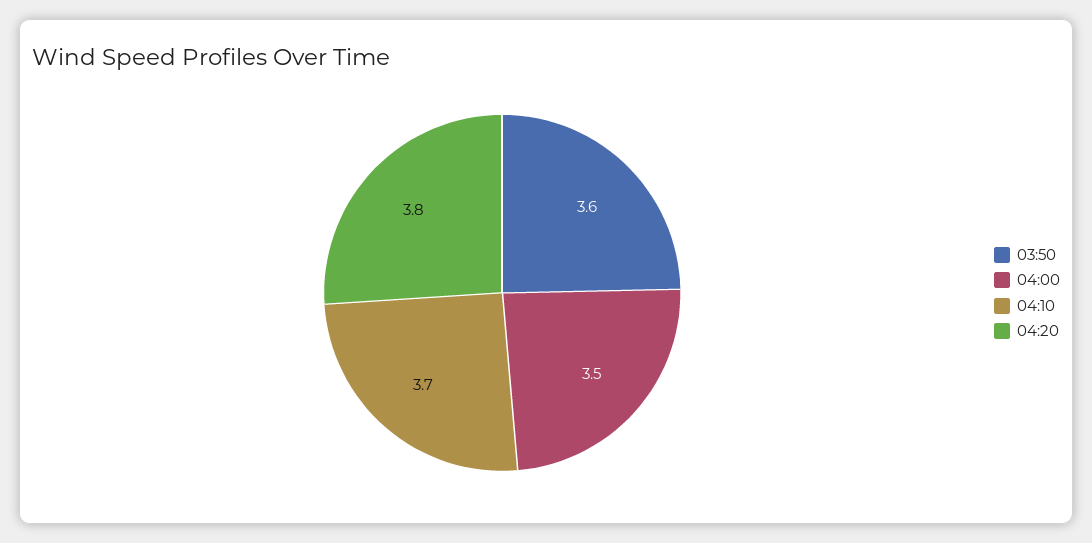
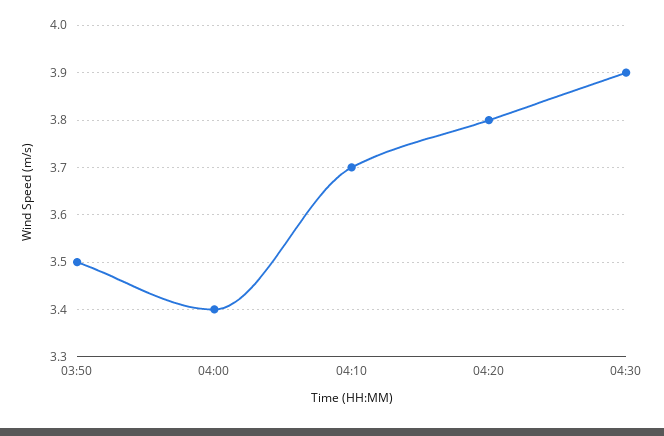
03:50: 3.6 -> 3.5
04:00: 3.5 -> 3.4
04:30: none -> 3.9

